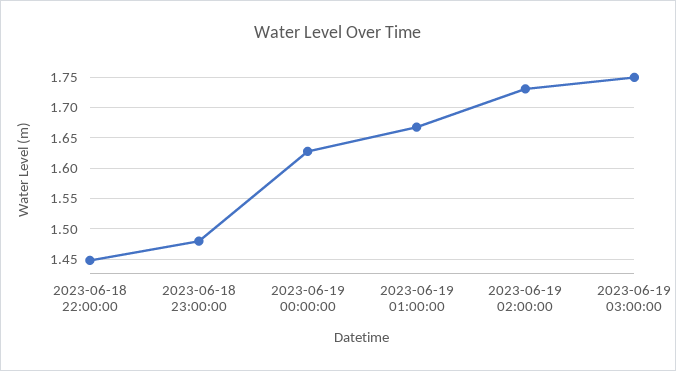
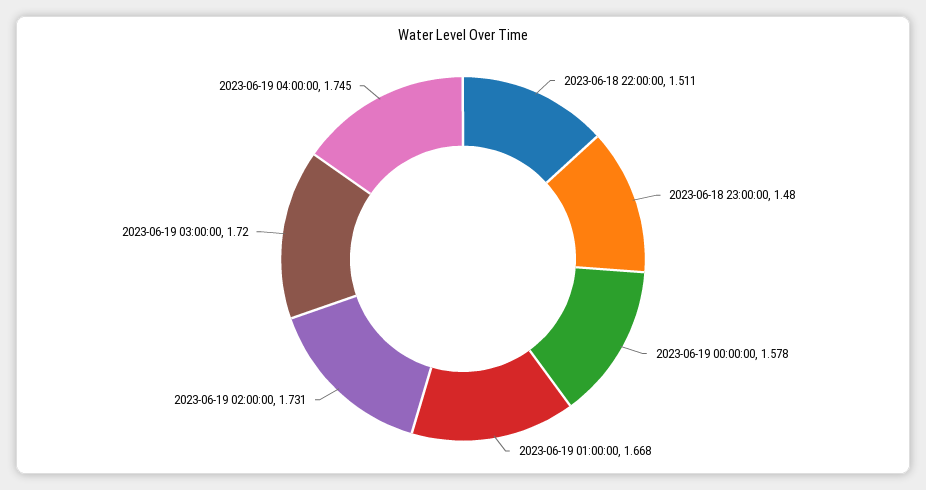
2023-06-18 22:00:00: 1.45 -> 1.511
2023-06-19 00:00:00: 1.63 -> 1.578
2023-06-19 03:00:00: 1.75 -> 1.72
2023-06-19 04:00:00: none -> 1.745

